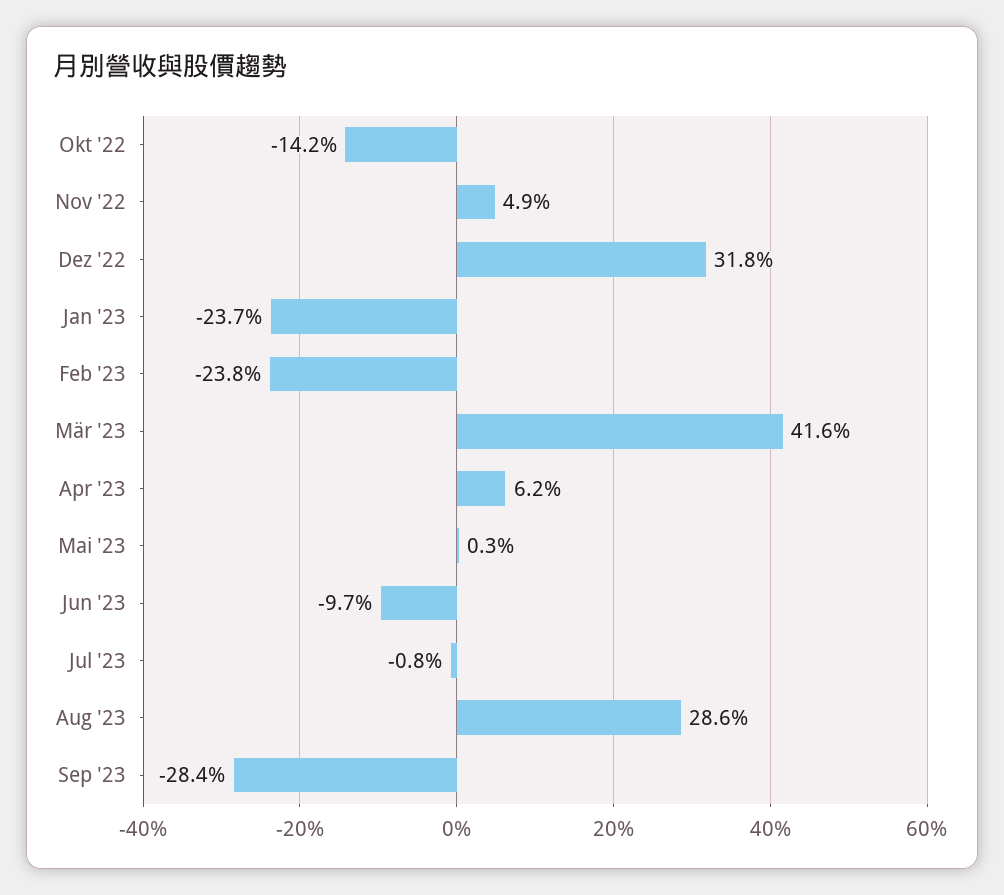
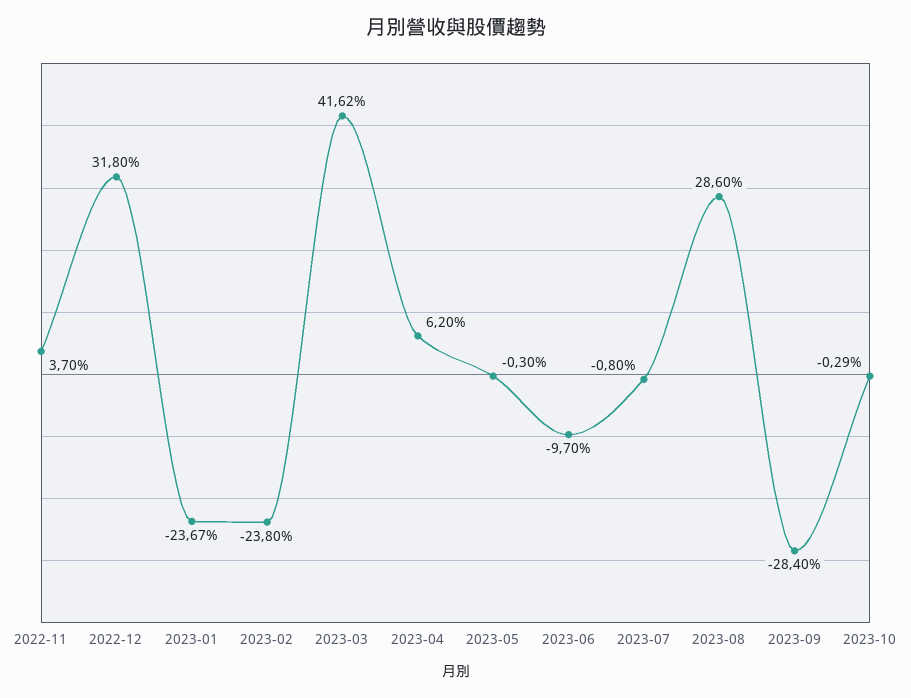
Okt '22: -14.2 -> none
Nov '22: 4.9 -> 3.7
Mai '23: 0.3 -> -0.3
2023-10: none -> -0.29

